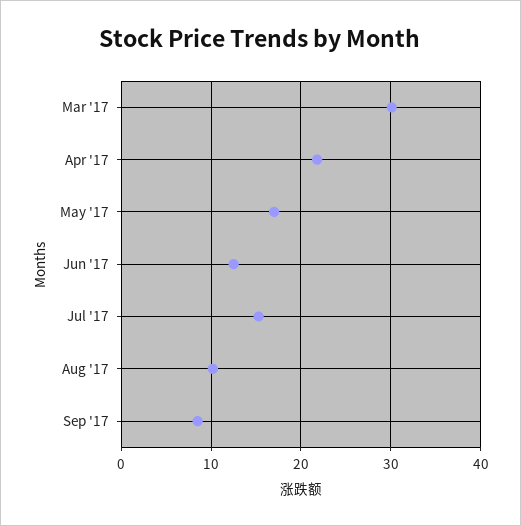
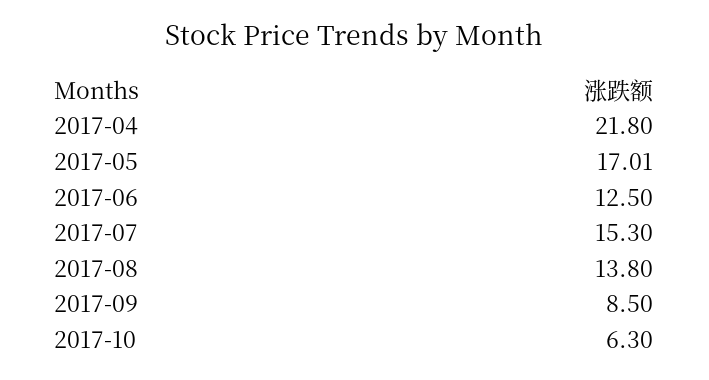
Mar '17: 30 -> none
Aug '17: 10 -> 13.8
2017-10: none -> 6.3

